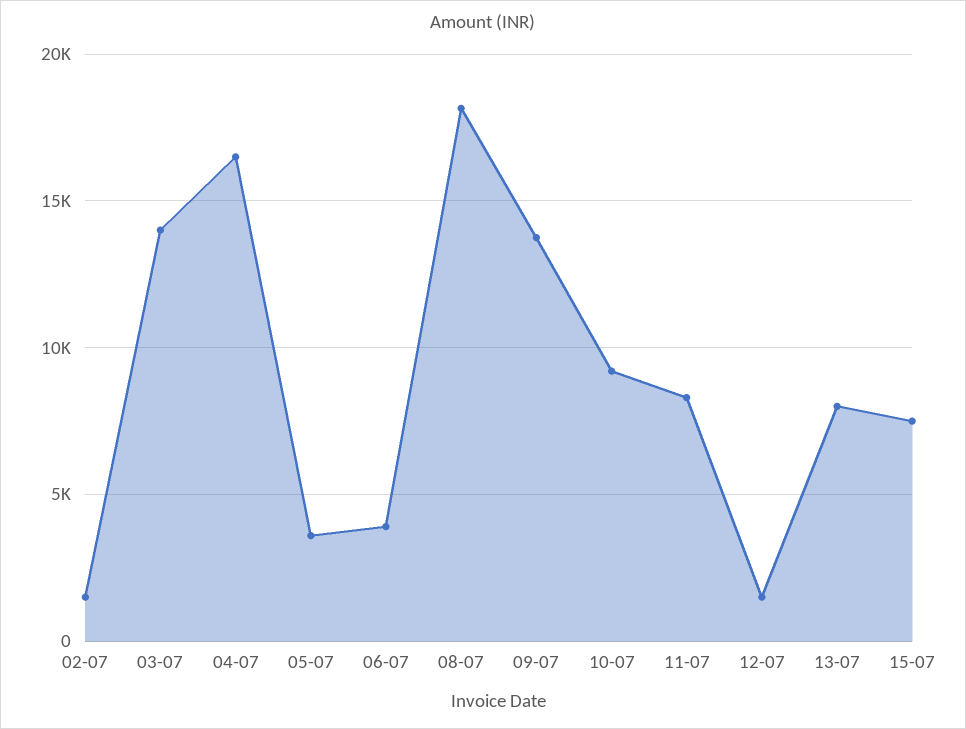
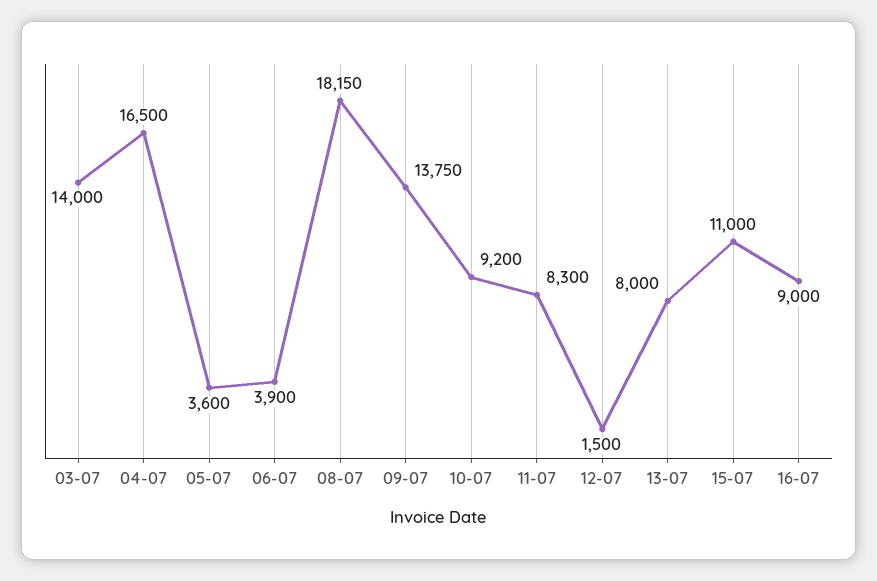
02-07: 1500 -> none
15-07: 7500 -> 11000
16-07: none -> 9000

